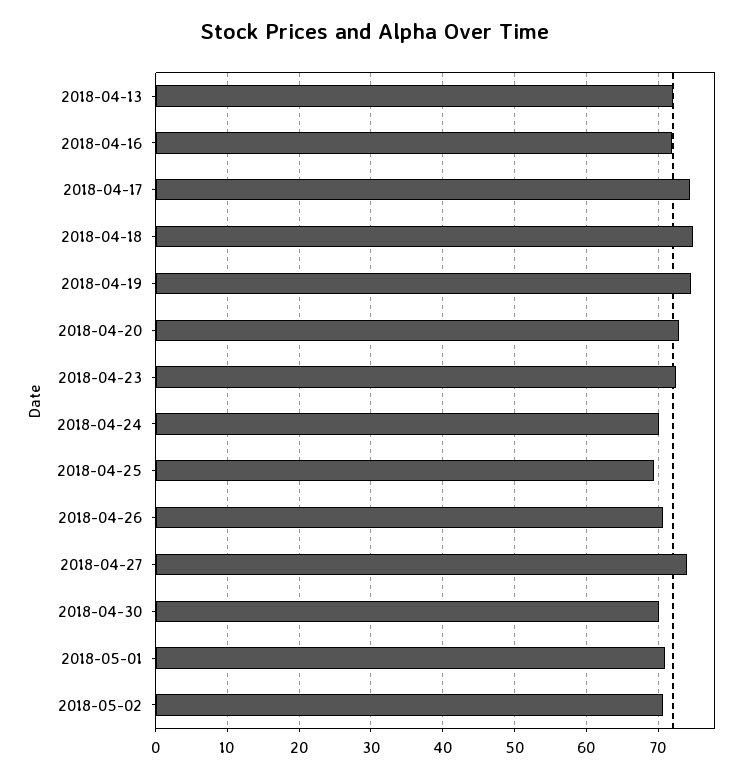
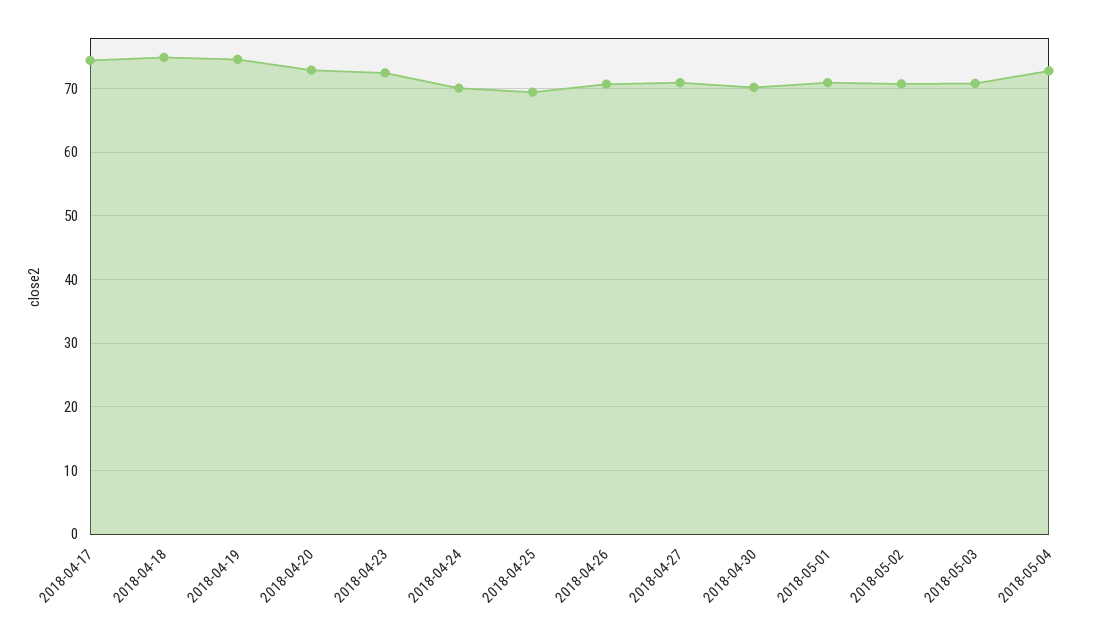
2018-04-13: 72 -> none
2018-04-16: 72 -> none
2018-04-27: 74 -> 71
2018-05-03: none -> 71
2018-05-04: none -> 73

